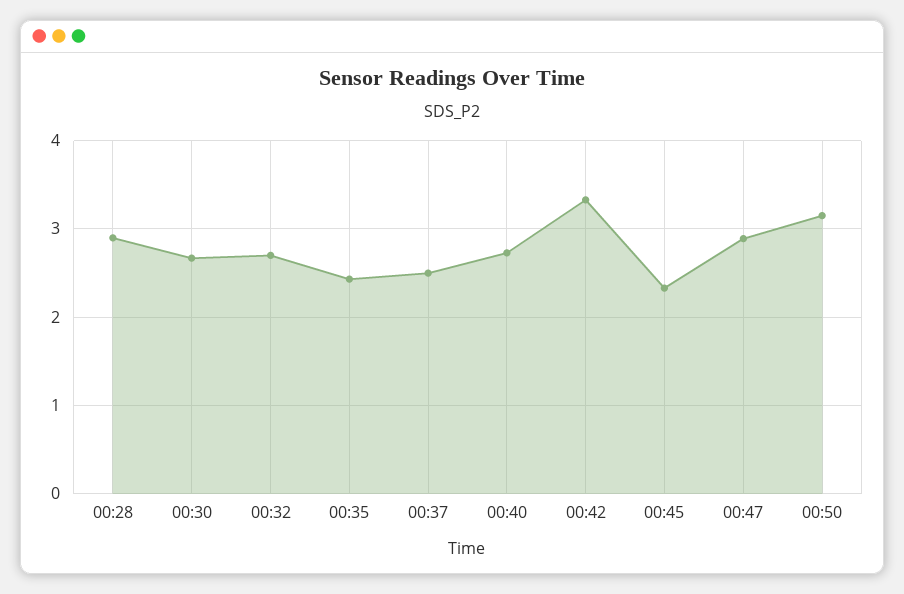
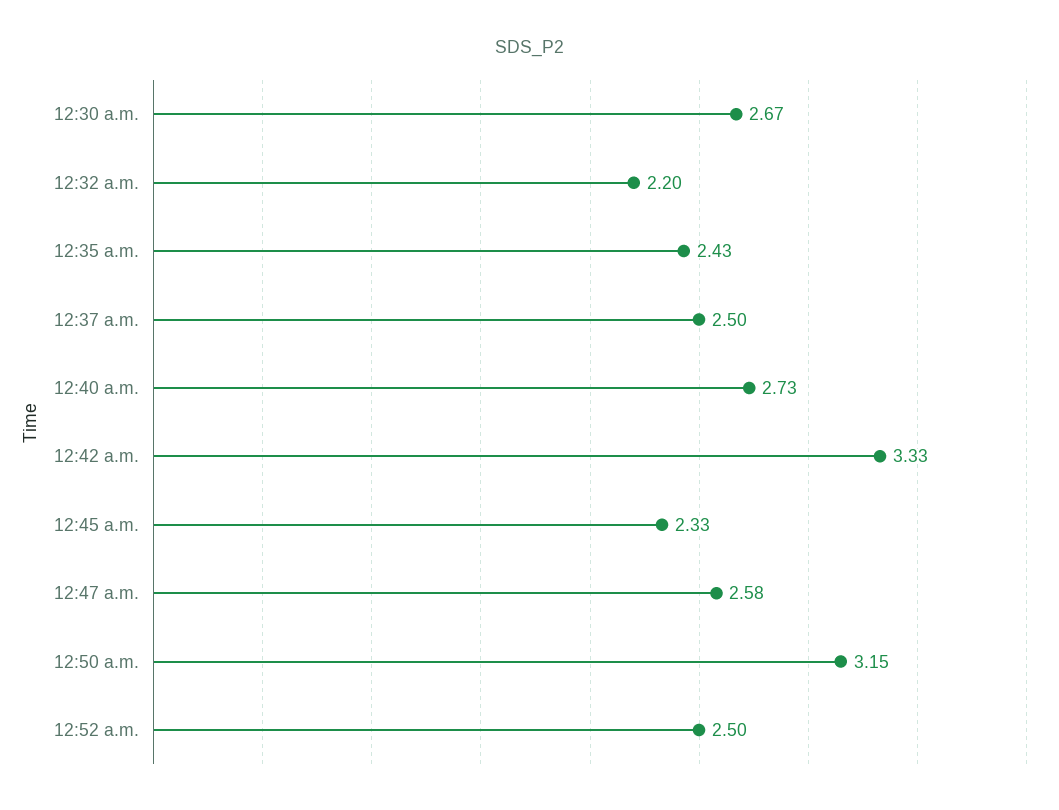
00:28: 2.9 -> none
00:32: 2.7 -> 2.2
00:47: 2.9 -> 2.58
12:52 a.m.: none -> 2.5

